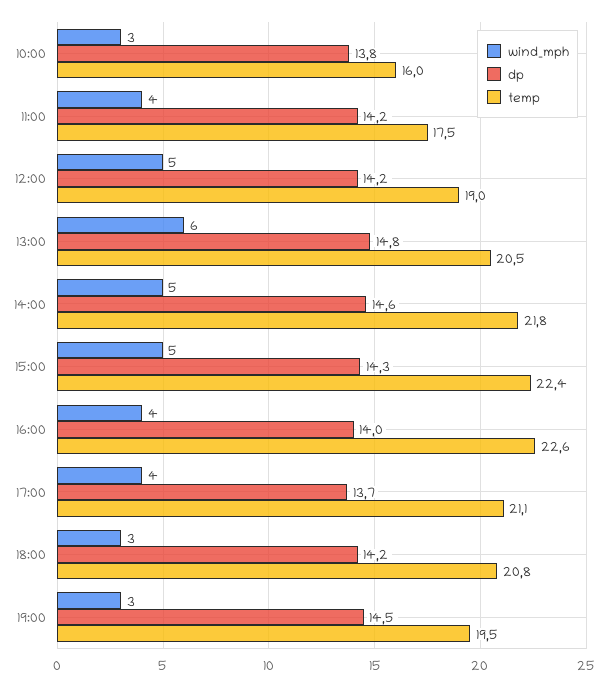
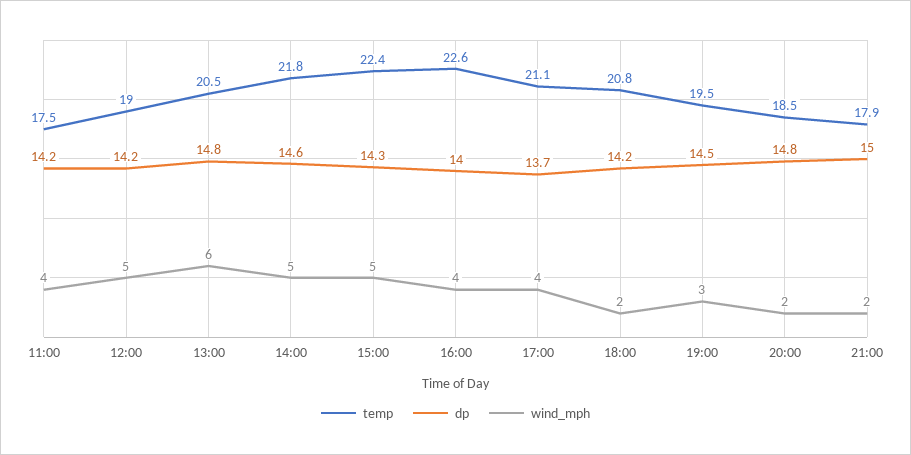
wind_mph, 10:00: 3 -> none
dp, 10:00: 13.8 -> none
temp, 10:00: 16 -> none
wind_mph, 18:00: 3 -> 2
temp, 20:00: none -> 18.5
dp, 20:00: none -> 14.8
wind_mph, 20:00: none -> 2
temp, 21:00: none -> 17.9
dp, 21:00: none -> 15
wind_mph, 21:00: none -> 2

